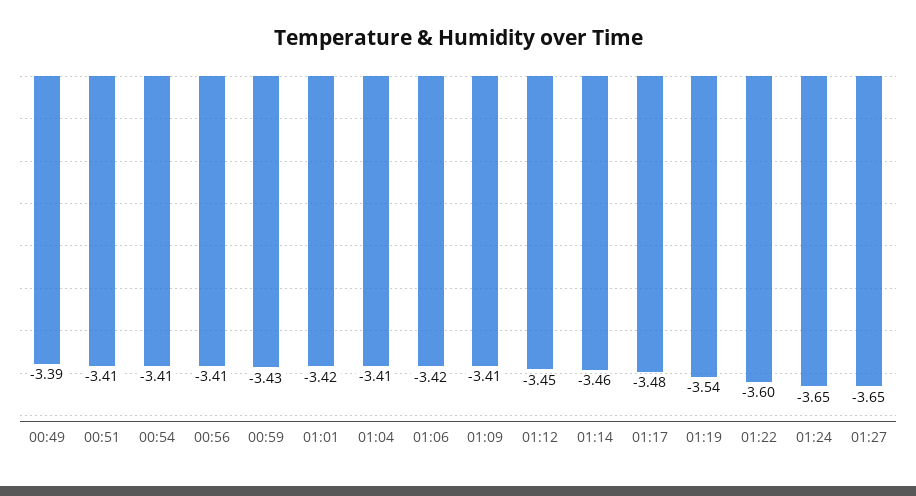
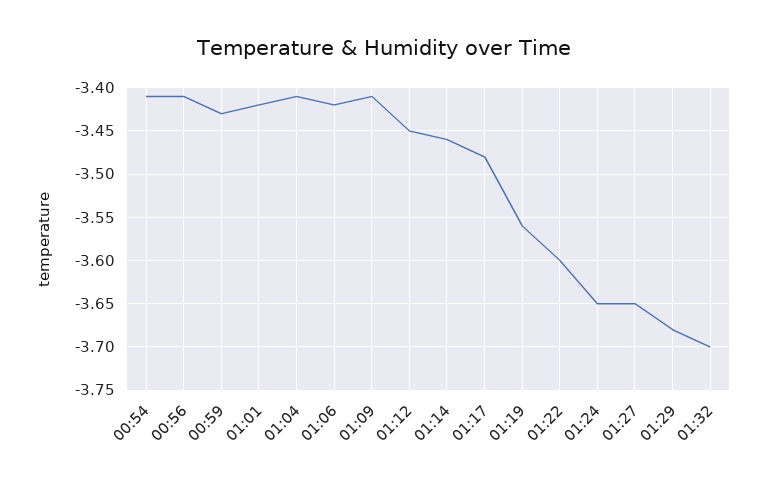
00:49: -3.39 -> none
00:51: -3.41 -> none
01:19: -3.54 -> -3.56
01:29: none -> -3.68
01:32: none -> -3.7

